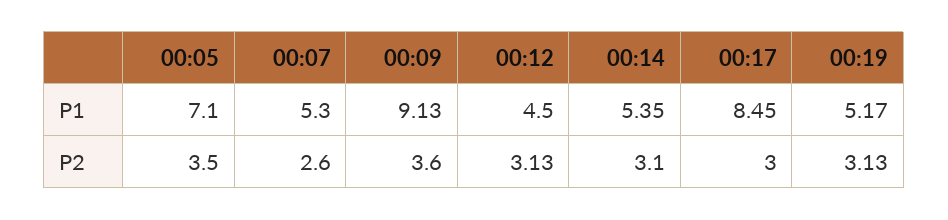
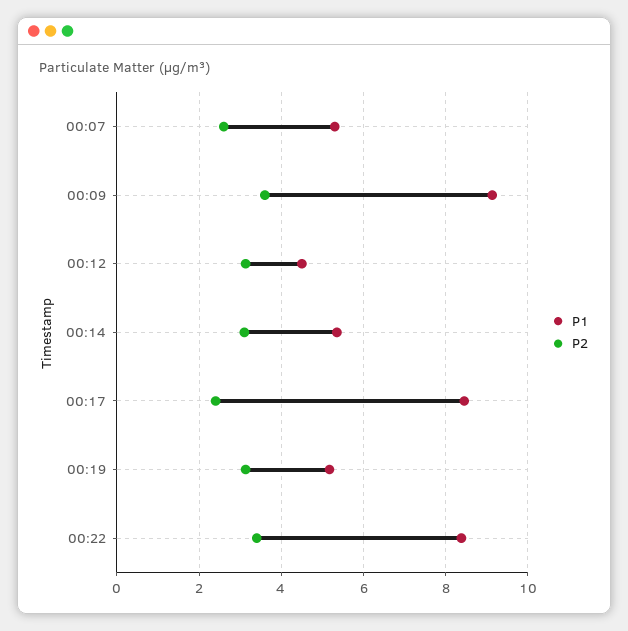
P1, 00:05: 7.1 -> none
P2, 00:05: 3.5 -> none
P2, 00:17: 3 -> 2.4
P1, 00:22: none -> 8.4
P2, 00:22: none -> 3.4

